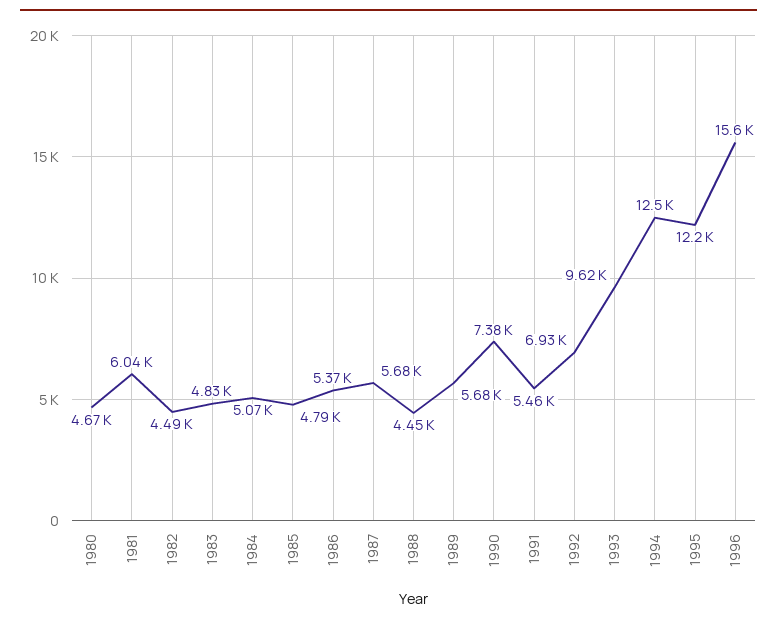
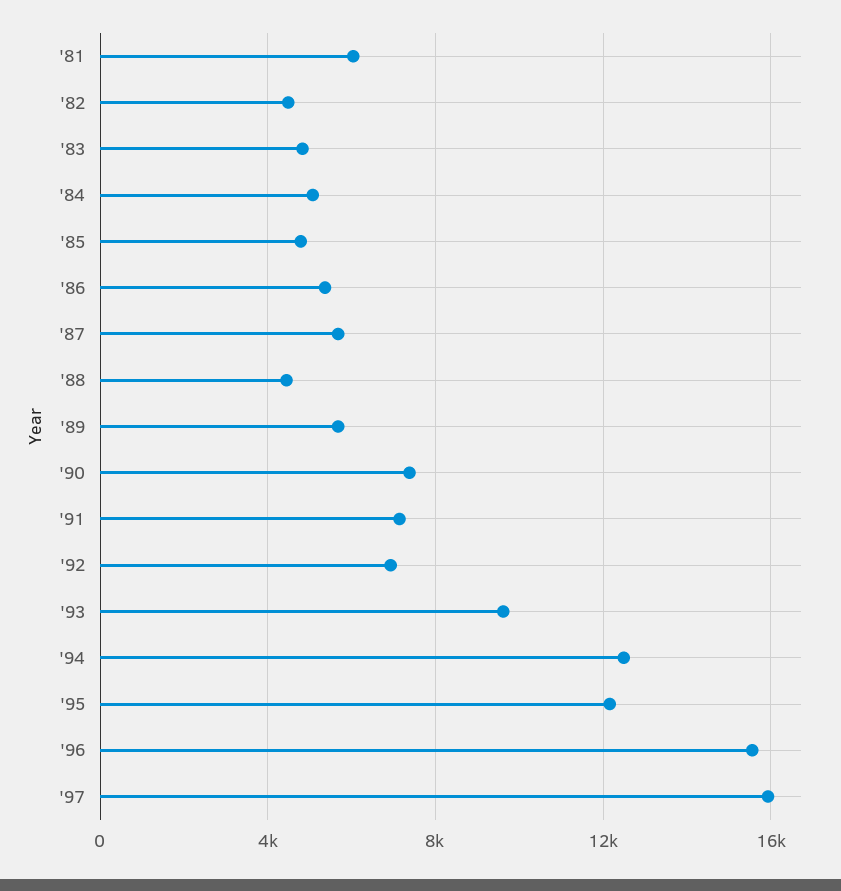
1980: 4670 -> none
1991: 5460 -> 7000
'97: none -> 16000

